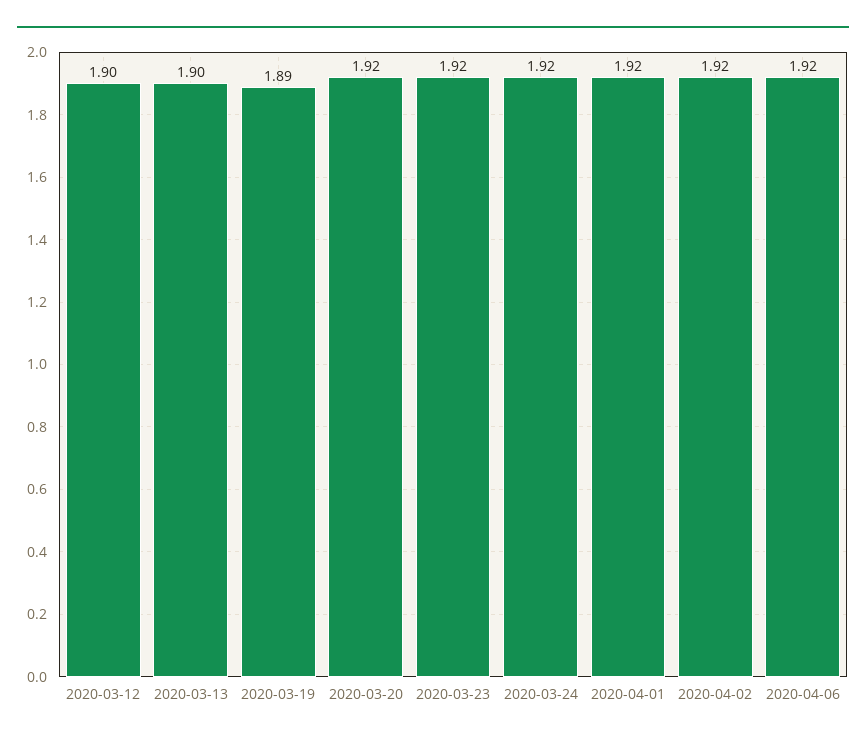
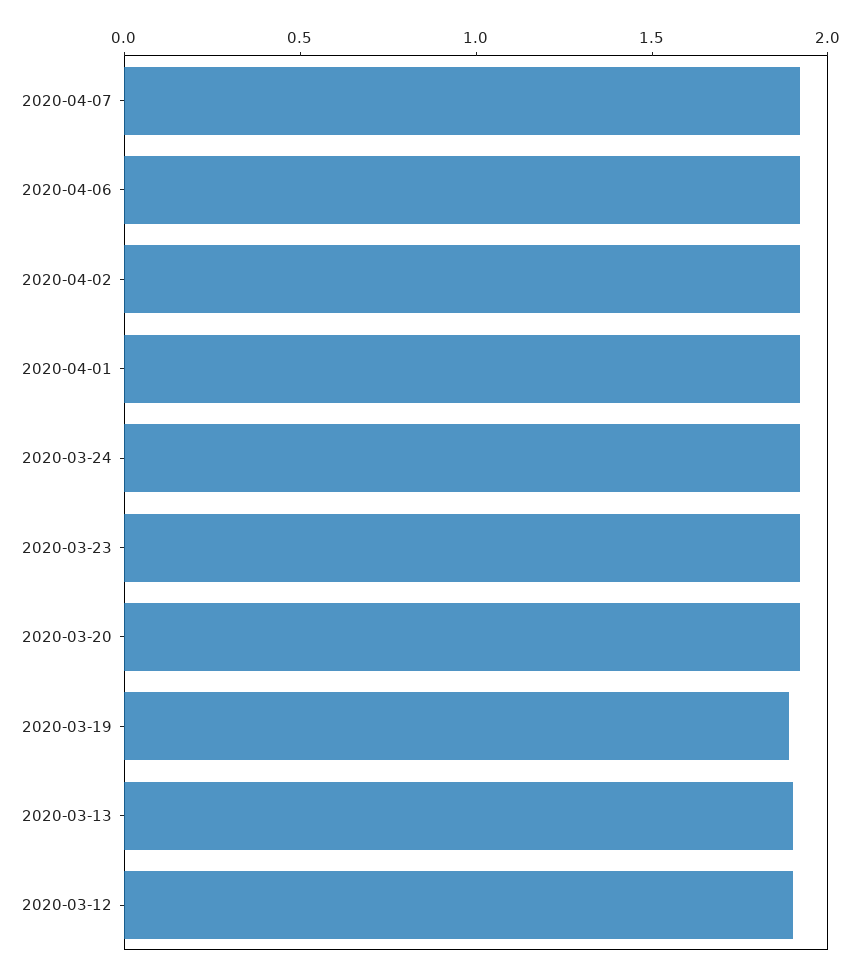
2020-04-07: none -> 1.9

